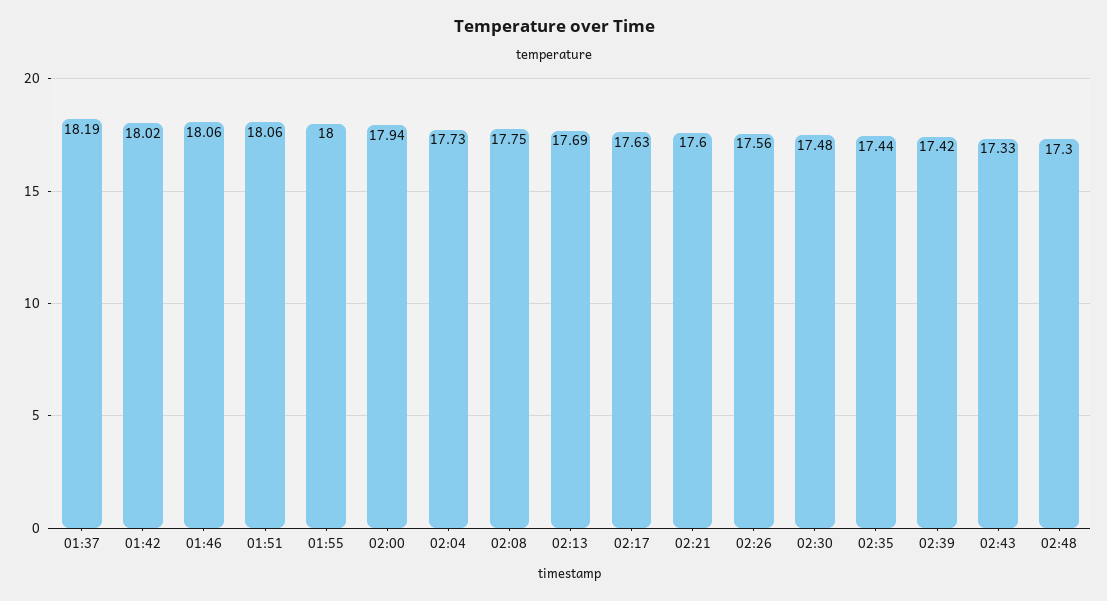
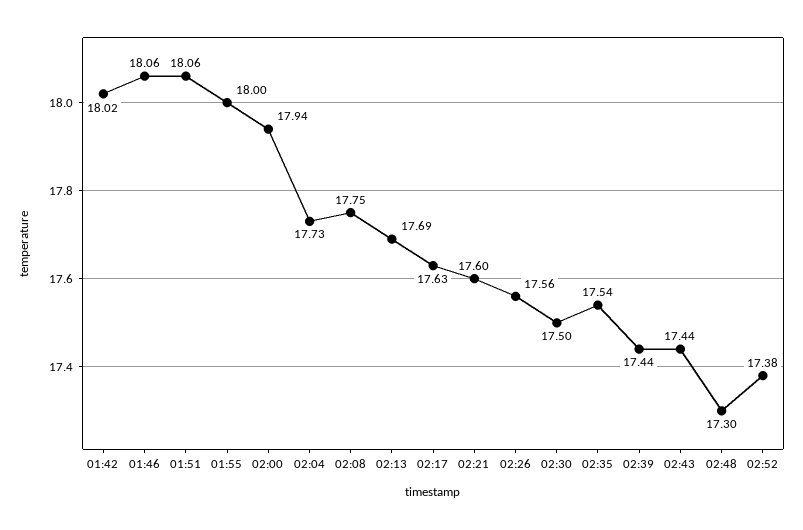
01:37: 18.19 -> none
02:30: 17.48 -> 17.5
02:35: 17.44 -> 17.54
02:39: 17.42 -> 17.44
02:43: 17.33 -> 17.44
02:52: none -> 17.38

